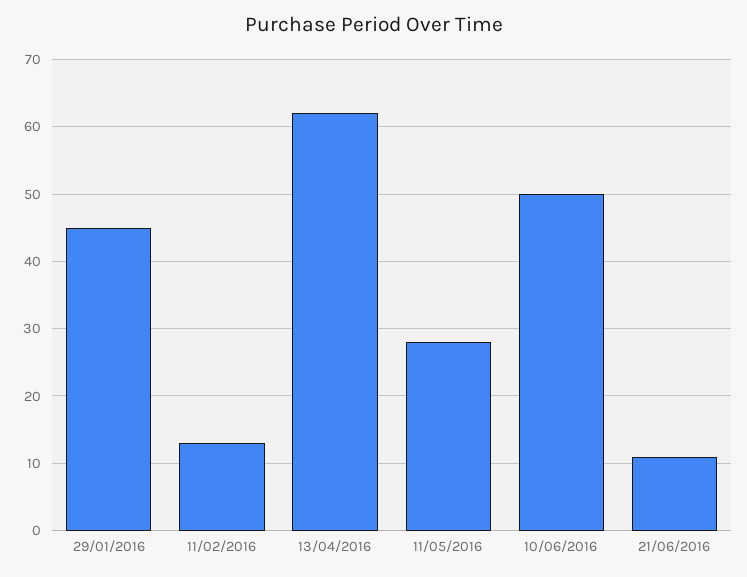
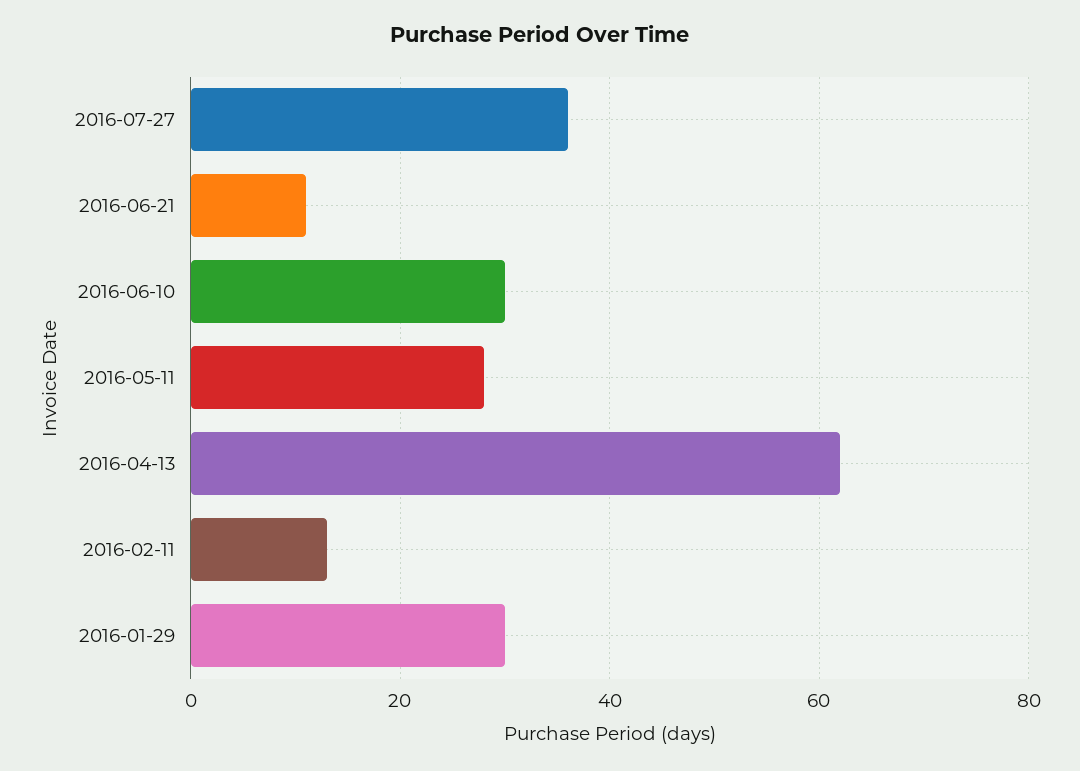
29/01/2016: 45 -> 30
10/06/2016: 50 -> 30
2016-07-27: none -> 35

